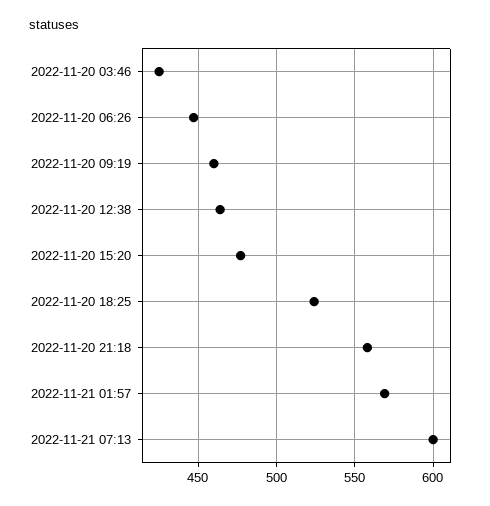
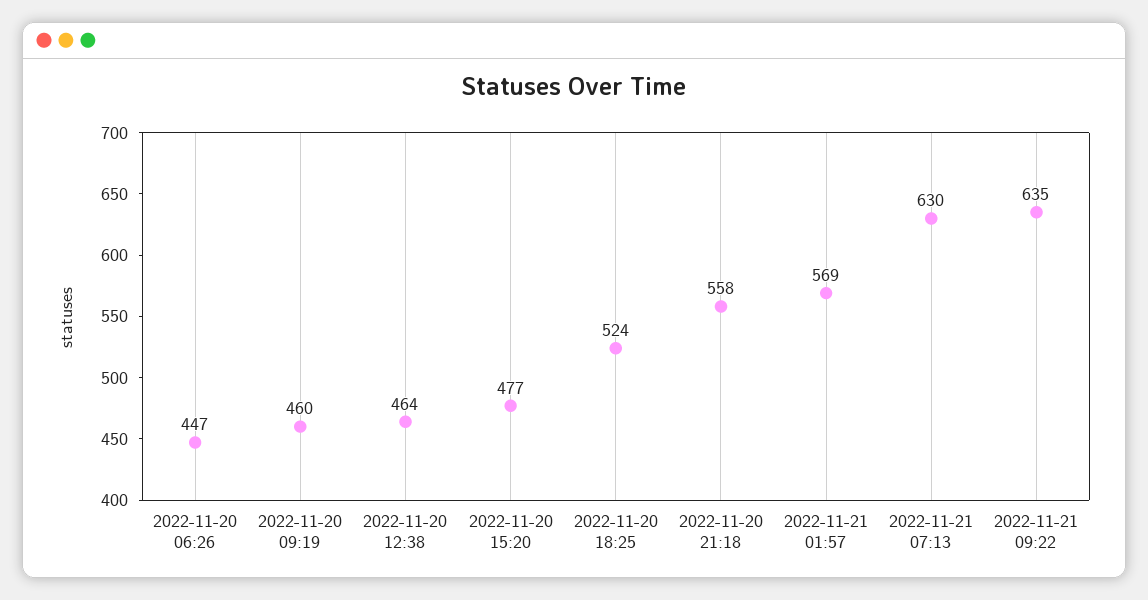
2022-11-20 03:46: 425 -> none
2022-11-21 07:13: 600 -> 630
2022-11-21 09:22: none -> 635

